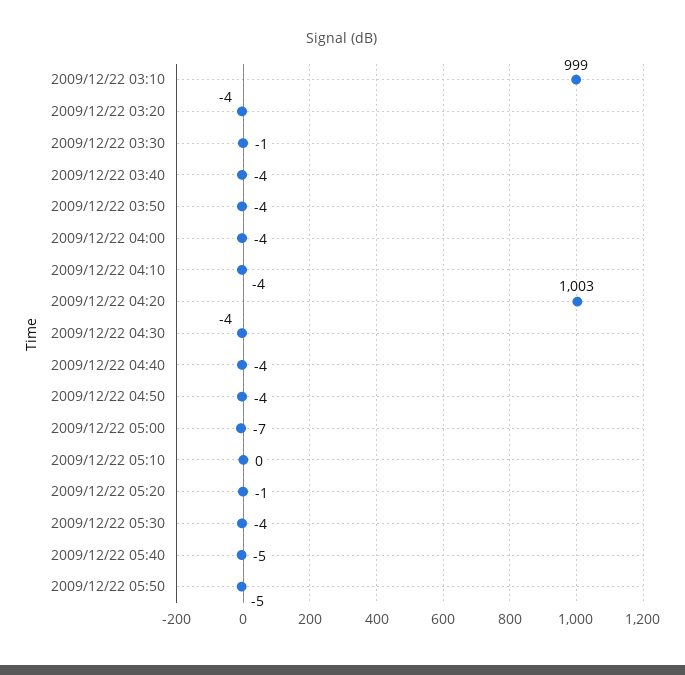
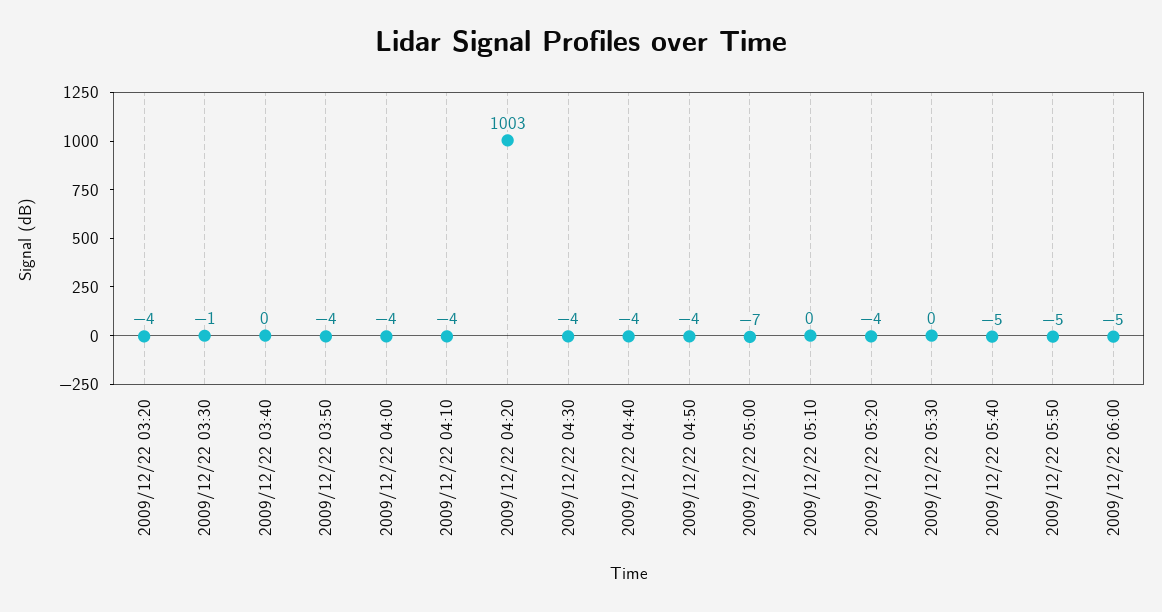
2009/12/22 03:10: 999 -> none
2009/12/22 03:40: -4 -> 0
2009/12/22 05:20: -1 -> -4
2009/12/22 05:30: -4 -> 0
2009/12/22 06:00: none -> -5

